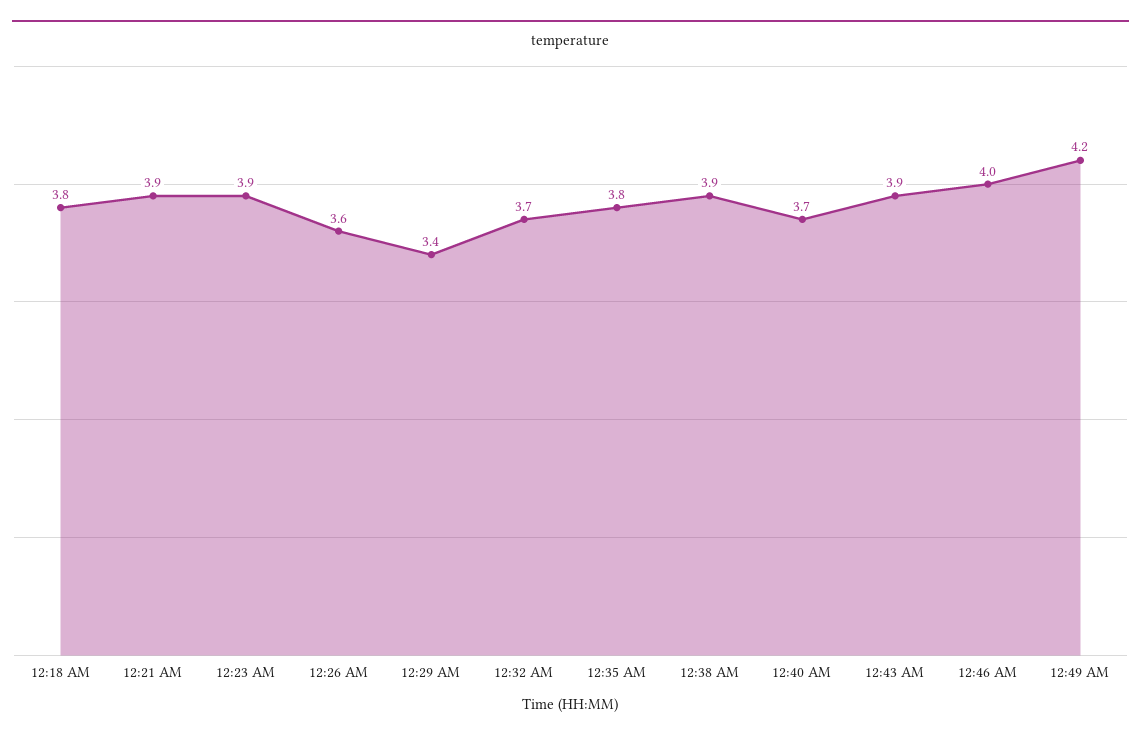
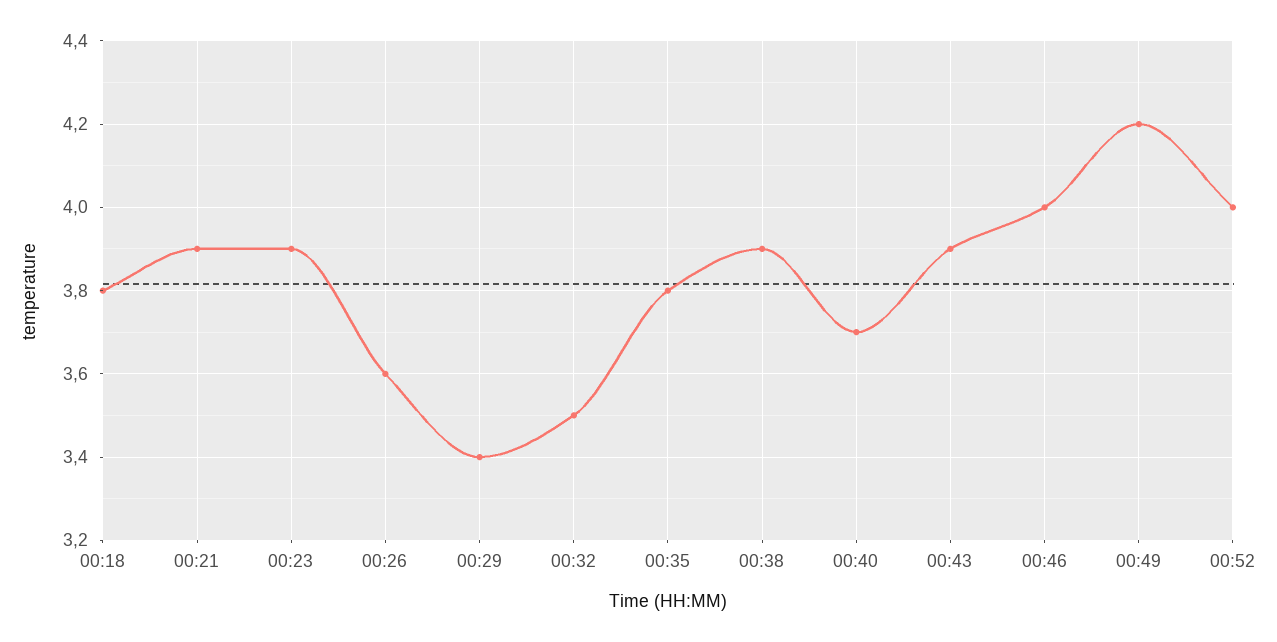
12:32 AM: 3.7 -> 3.5
00:52: none -> 4

